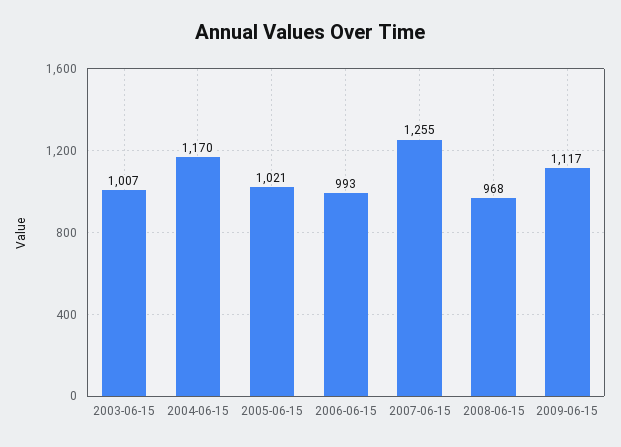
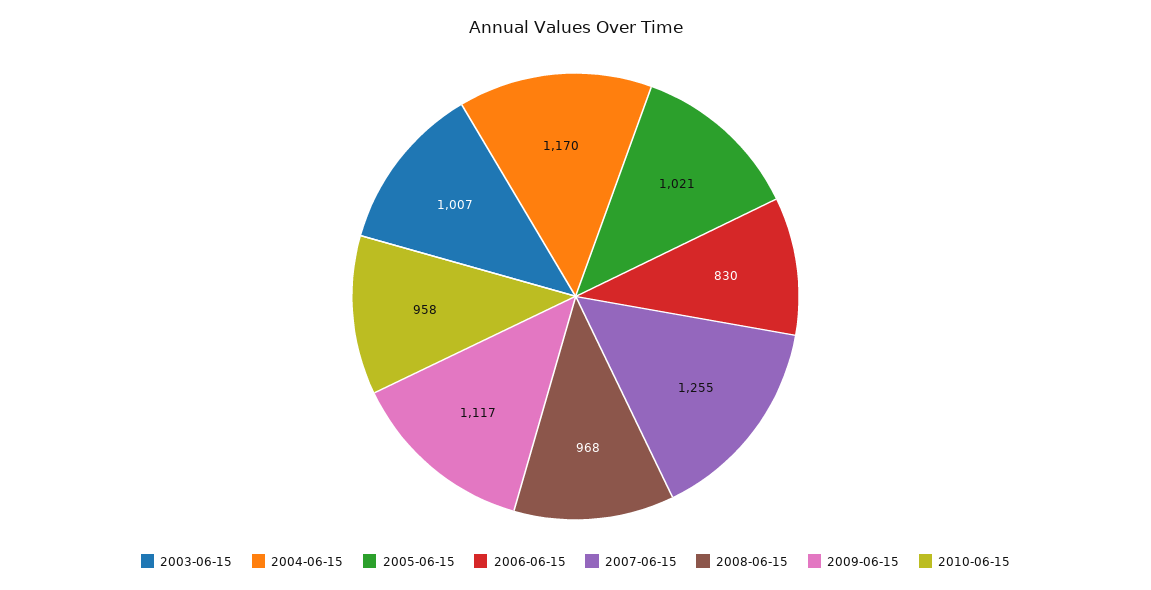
2006-06-15: 993 -> 830
2010-06-15: none -> 958

